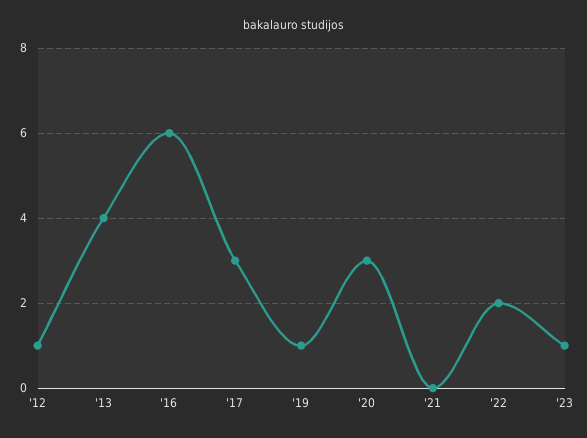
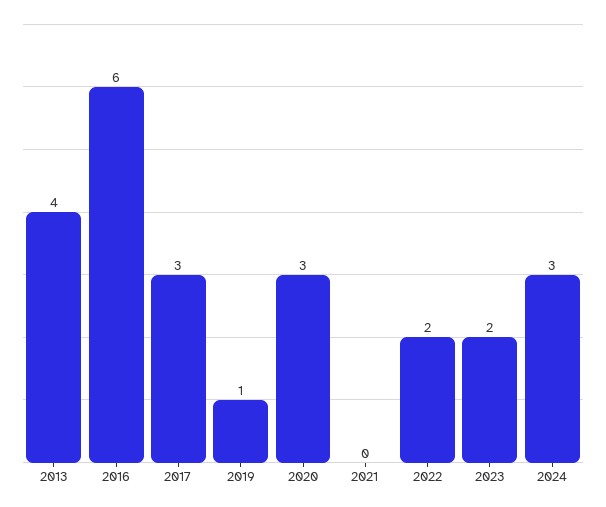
'12: 1 -> none
'23: 1 -> 2
2024: none -> 3

